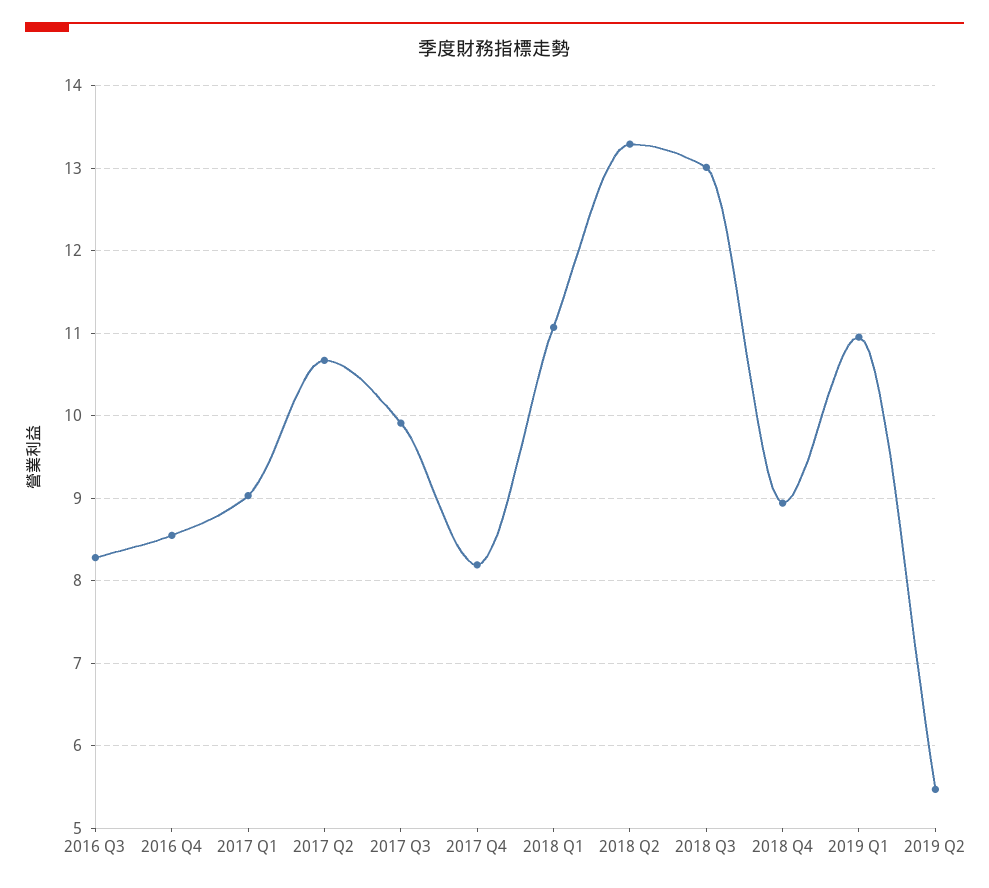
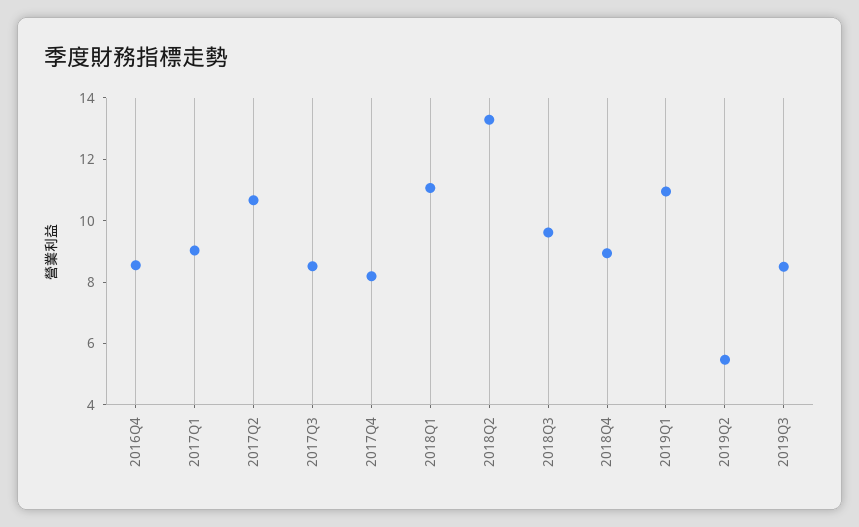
2016 Q3: 8.3 -> none
2017 Q3: 9.9 -> 8.5
2018 Q3: 13 -> 9.5
2019Q3: none -> 8.5

